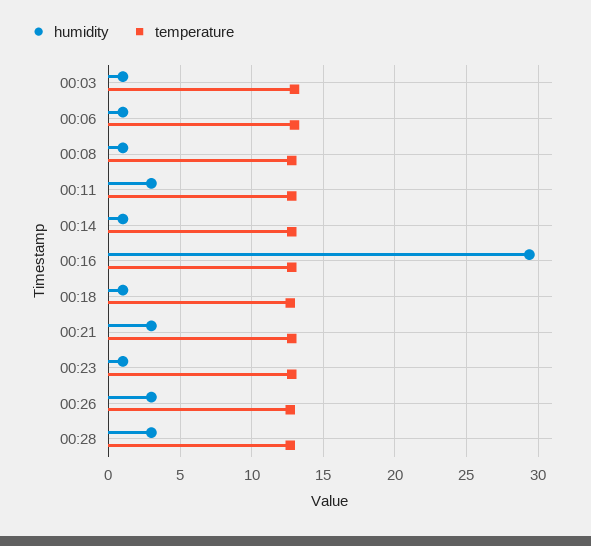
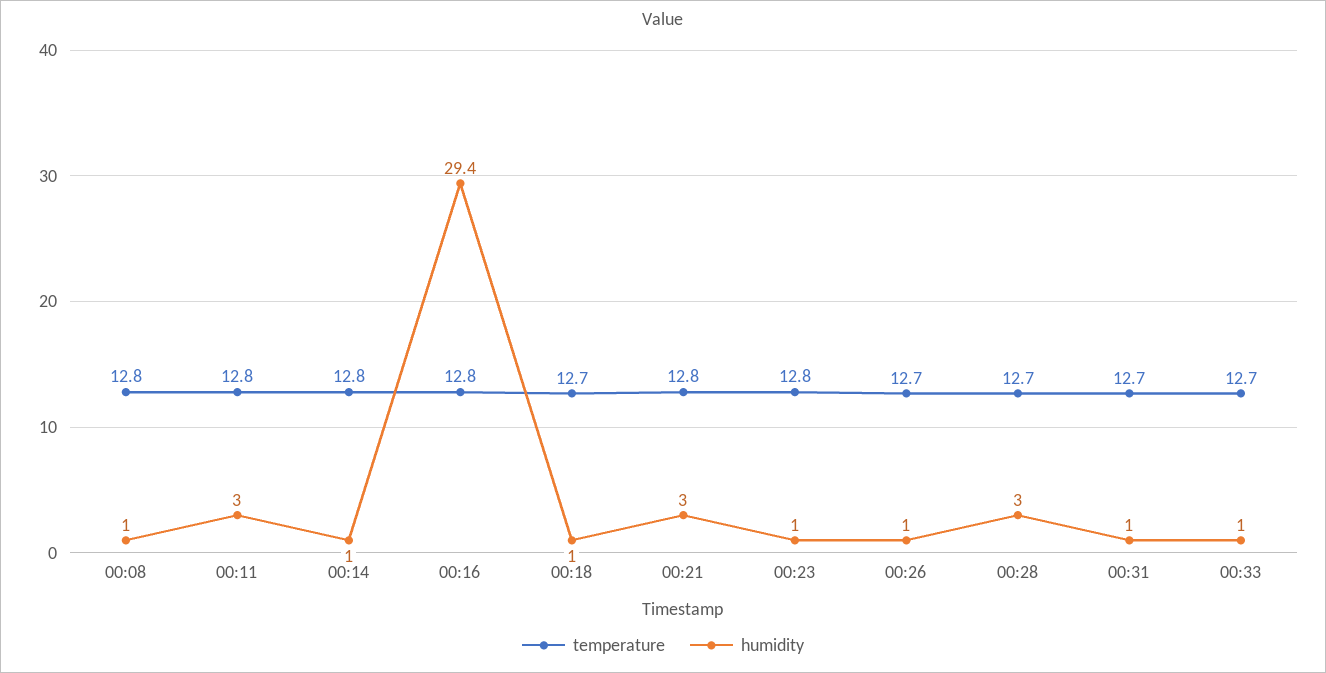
humidity, 00:03: 1 -> none
temperature, 00:03: 13 -> none
humidity, 00:06: 1 -> none
temperature, 00:06: 13 -> none
humidity, 00:26: 3 -> 1
temperature, 00:31: none -> 12.7
humidity, 00:31: none -> 1
temperature, 00:33: none -> 12.7
humidity, 00:33: none -> 1

